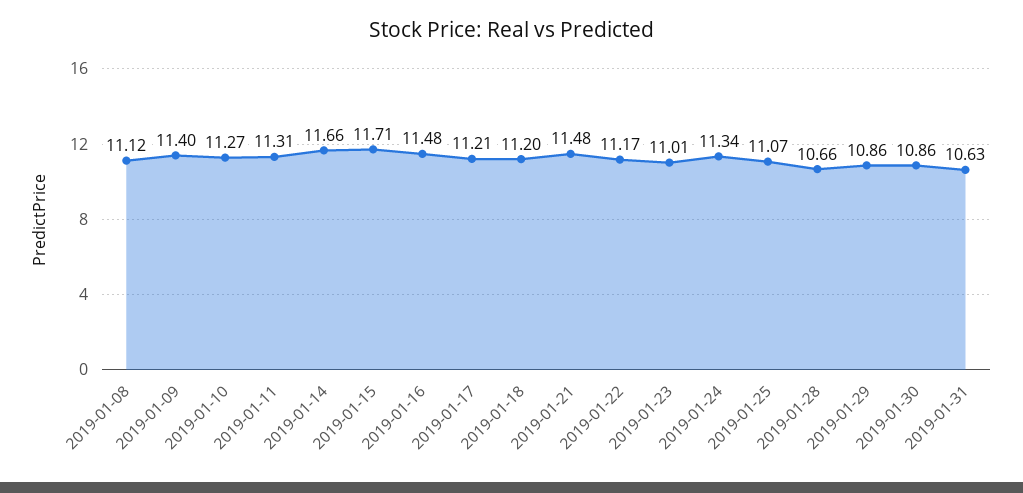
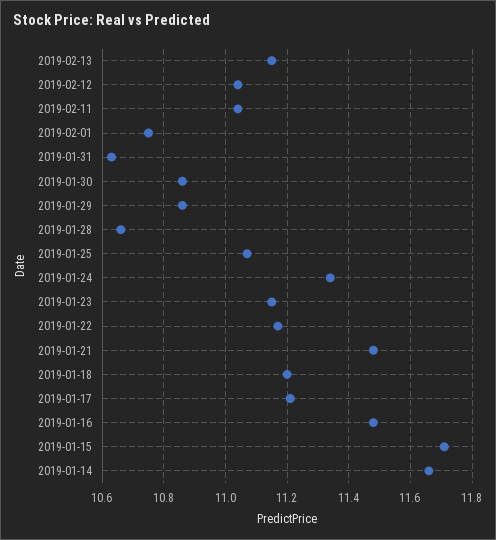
2019-01-08: 11.12 -> none
2019-01-09: 11.4 -> none
2019-01-10: 11.27 -> none
2019-01-11: 11.31 -> none
2019-01-23: 11.01 -> 11.15
2019-02-13: none -> 11.15
2019-02-12: none -> 11.05
2019-02-11: none -> 11.05
2019-02-01: none -> 10.75

